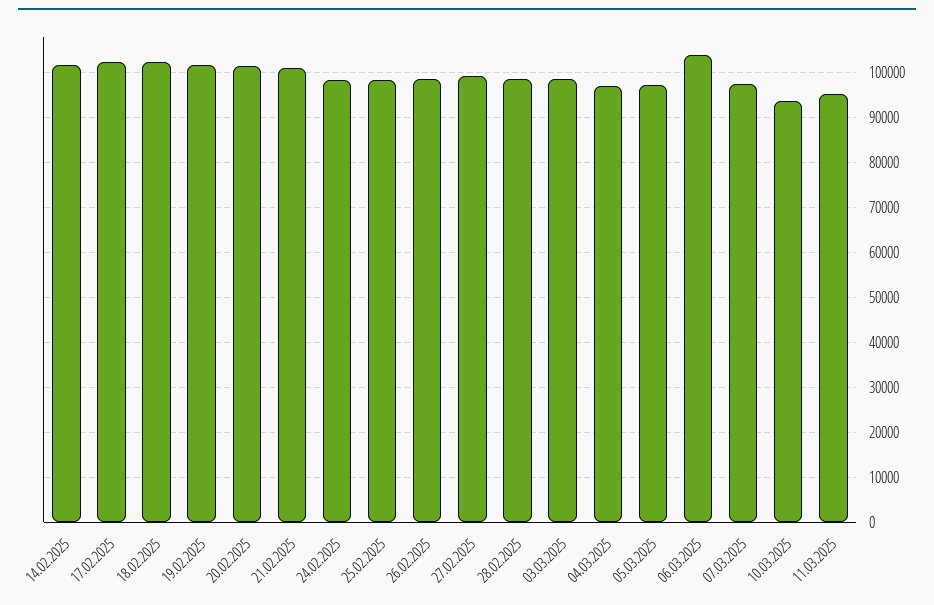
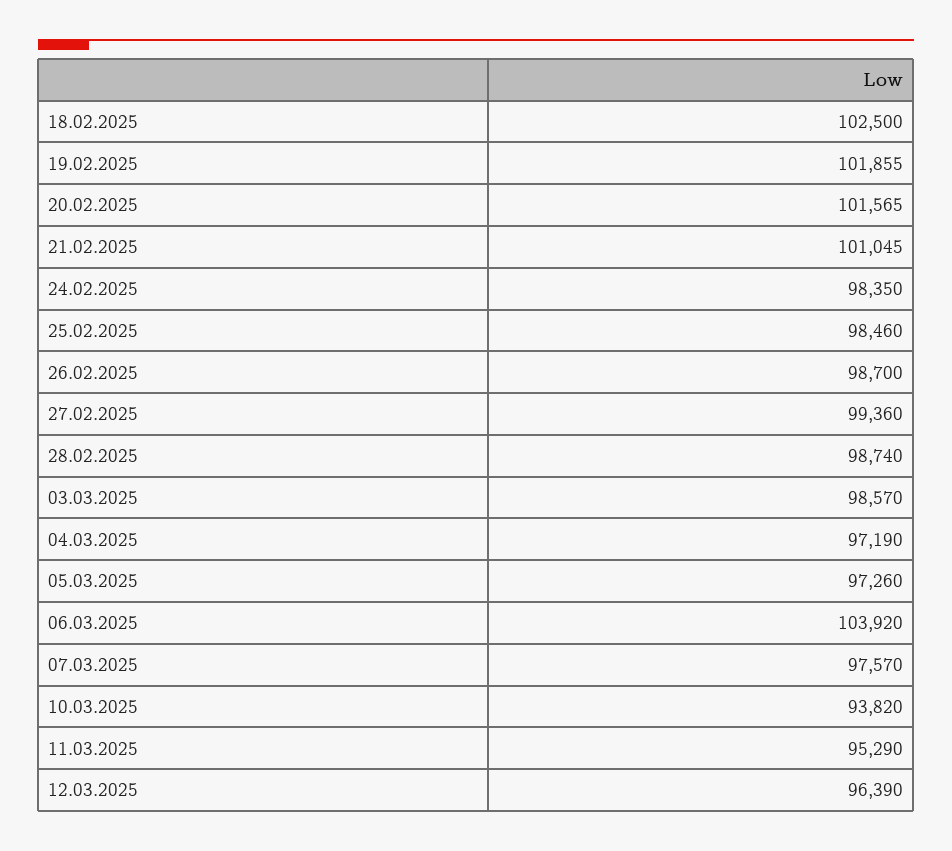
14.02.2025: 102000 -> none
17.02.2025: 102000 -> none
12.03.2025: none -> 96390

